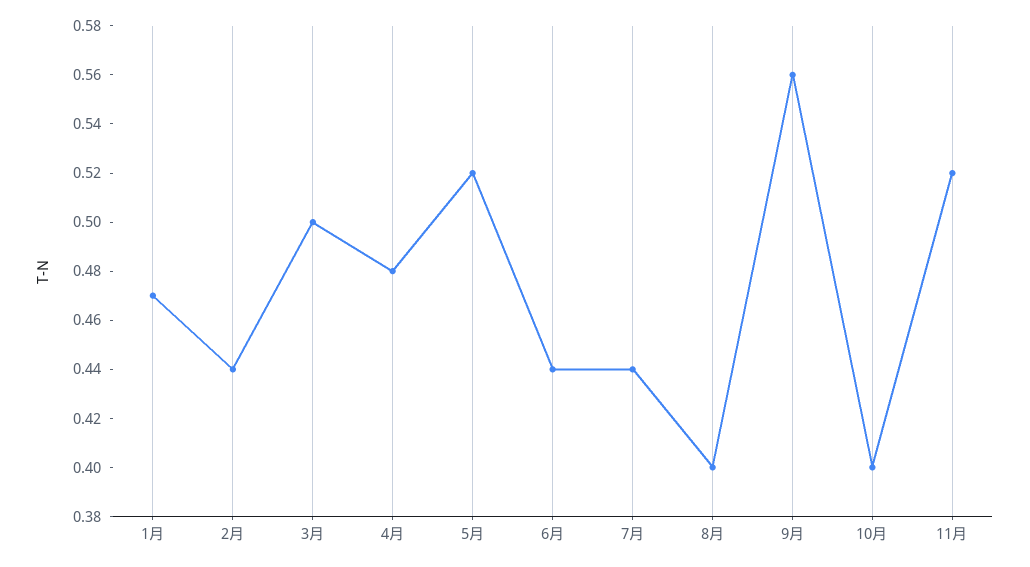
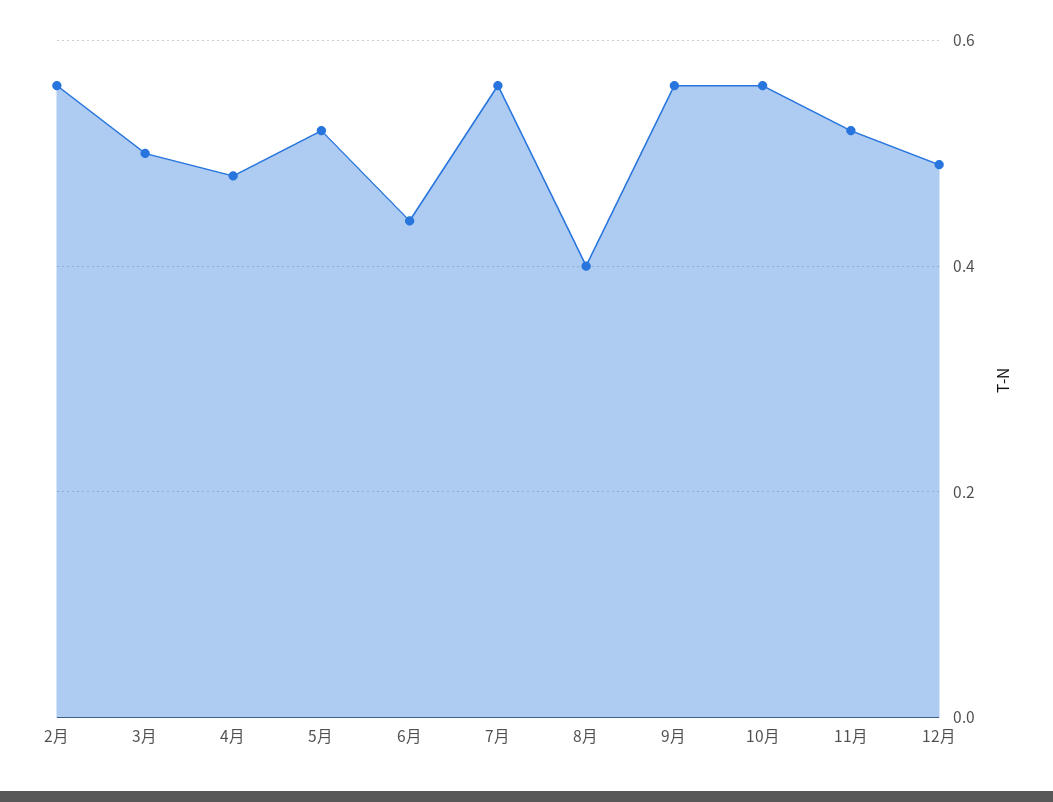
1月: 0.47 -> none
2月: 0.44 -> 0.55
7月: 0.44 -> 0.55
10月: 0.4 -> 0.55
12月: none -> 0.5

